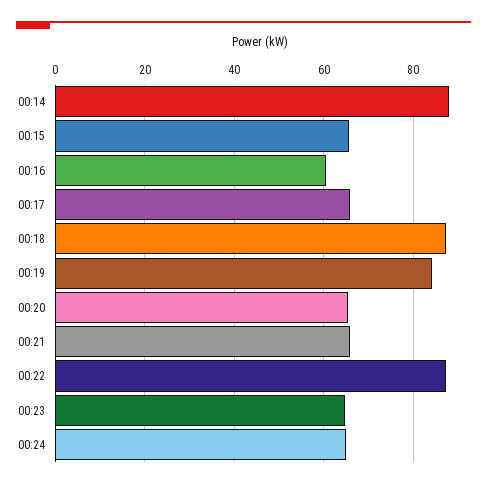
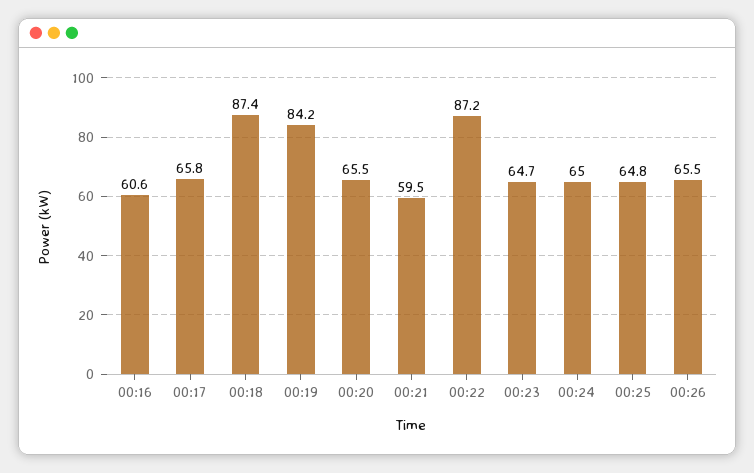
00:14: 88 -> none
00:15: 66 -> none
00:21: 66 -> 59.5
00:25: none -> 64.8
00:26: none -> 65.5

